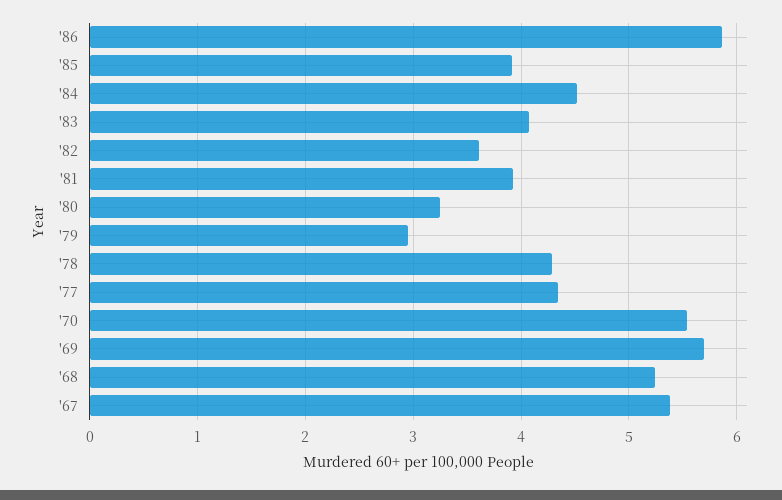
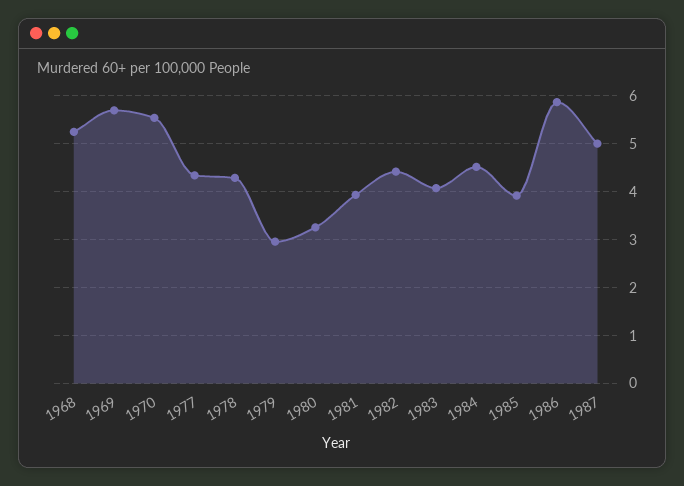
'82: 3.6 -> 4.4
'67: 5.4 -> none
1987: none -> 5

